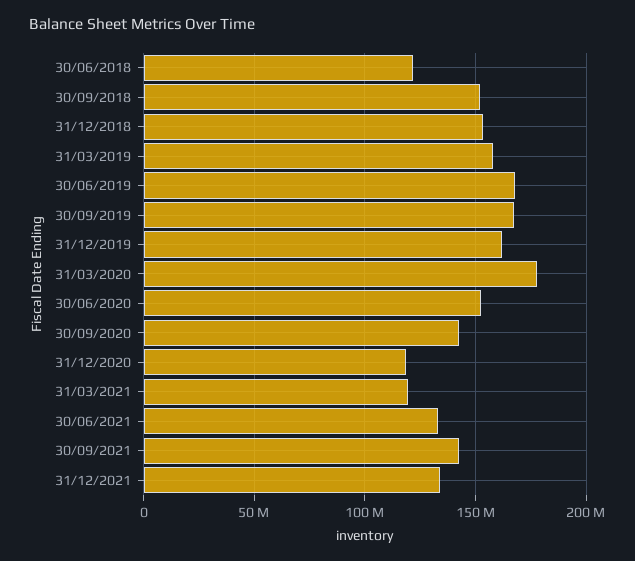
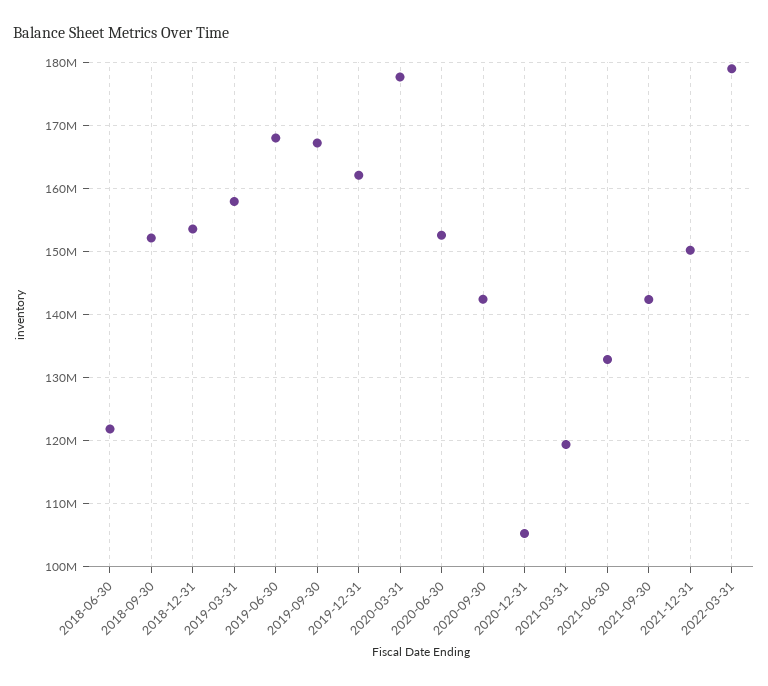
31/12/2020: 120000000 -> 105000000
31/12/2021: 135000000 -> 150000000
2022-03-31: none -> 179000000

